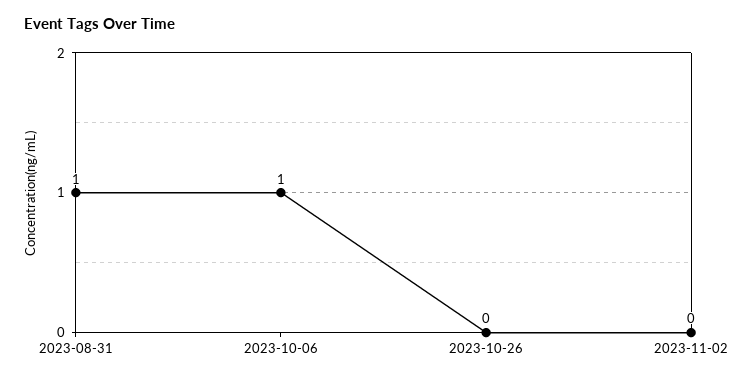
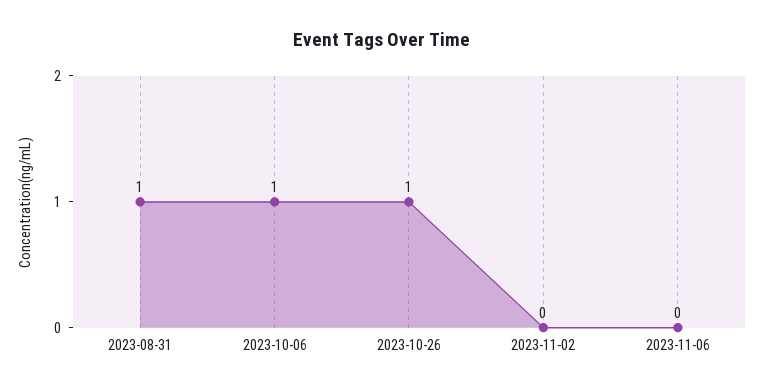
2023-10-26: 0 -> 1
2023-11-06: none -> 0

